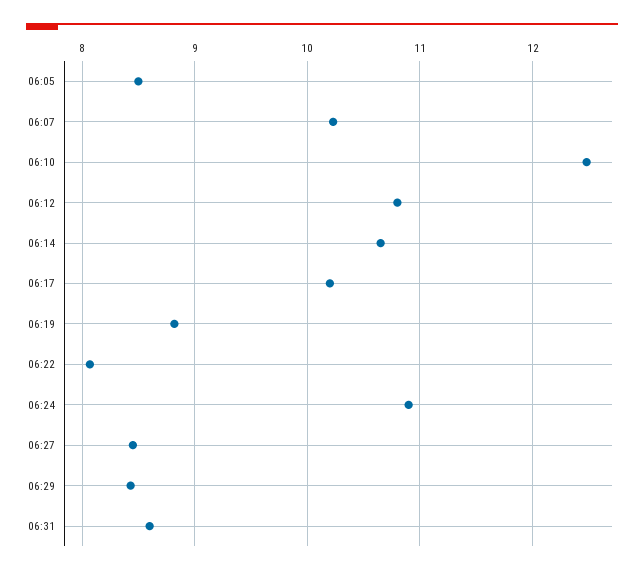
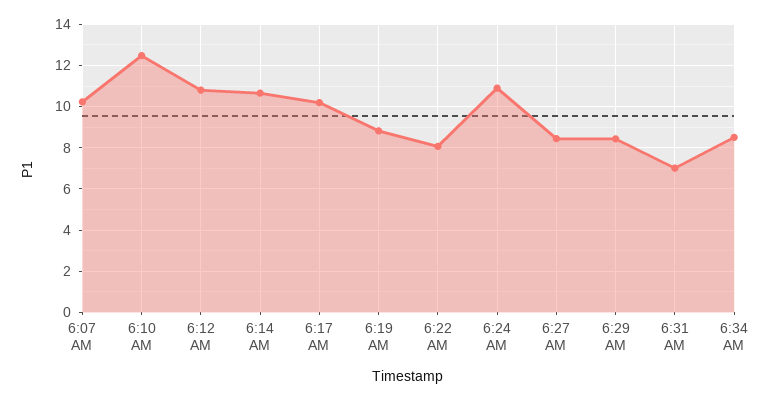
06:05: 8.5 -> none
06:31: 8.6 -> 7
6:34 AM: none -> 8.5

